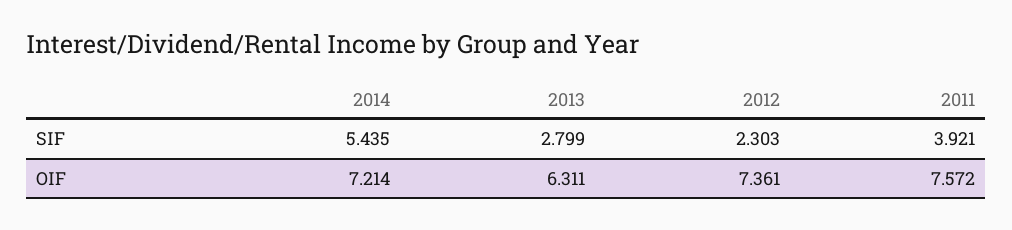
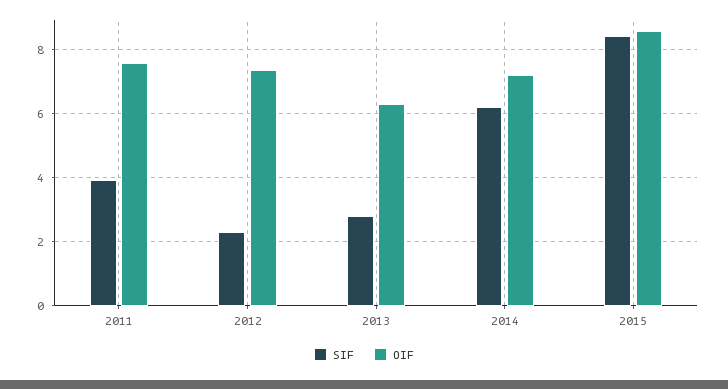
SIF, 2014: 5.435 -> 6.2
SIF, 2015: none -> 8.4
OIF, 2015: none -> 8.6

